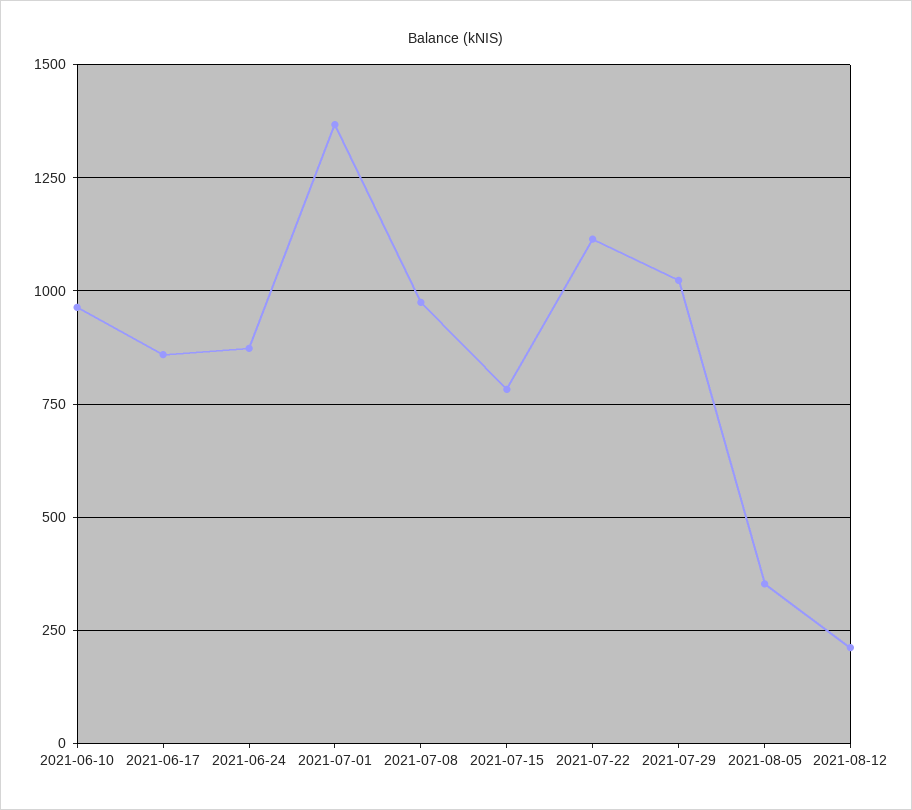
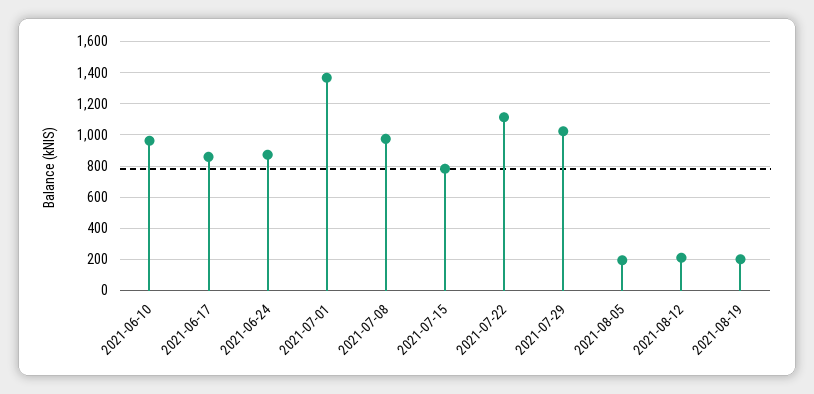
2021-08-05: 350 -> 200
2021-08-19: none -> 200

